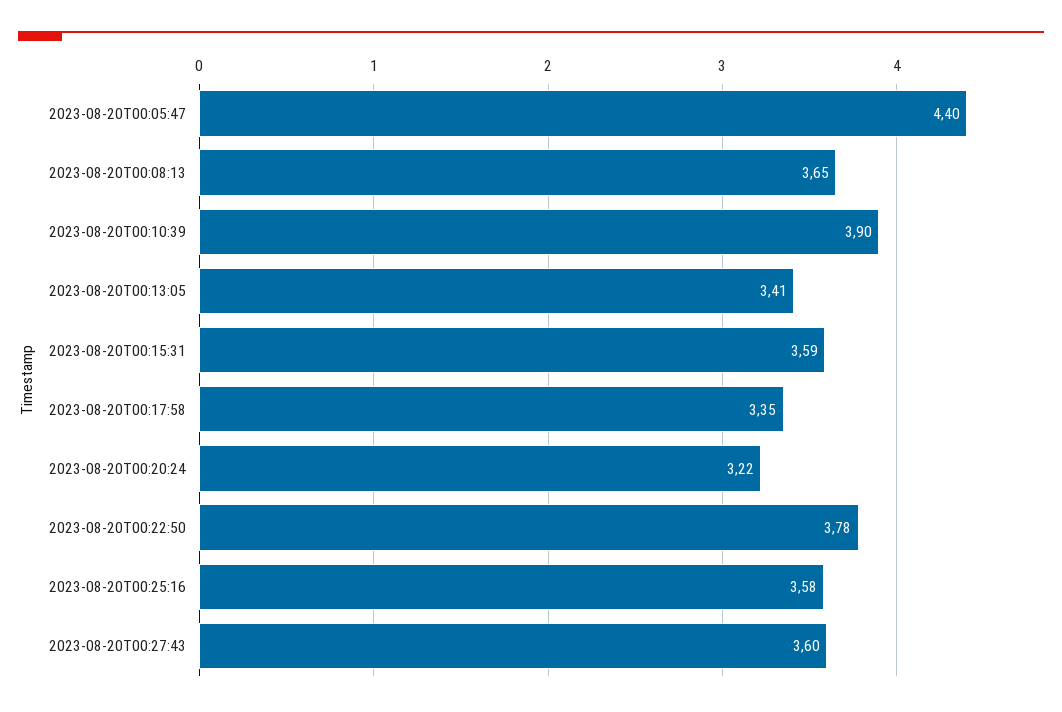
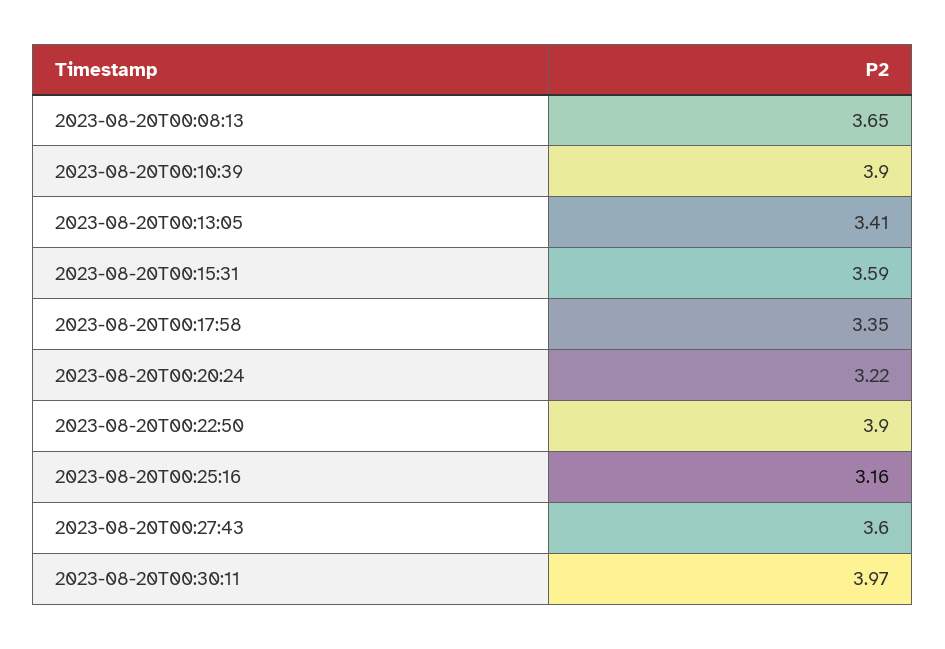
2023-08-20T00:05:47: 4.4 -> none
2023-08-20T00:22:50: 3.78 -> 3.9
2023-08-20T00:25:16: 3.58 -> 3.16
2023-08-20T00:30:11: none -> 3.97

